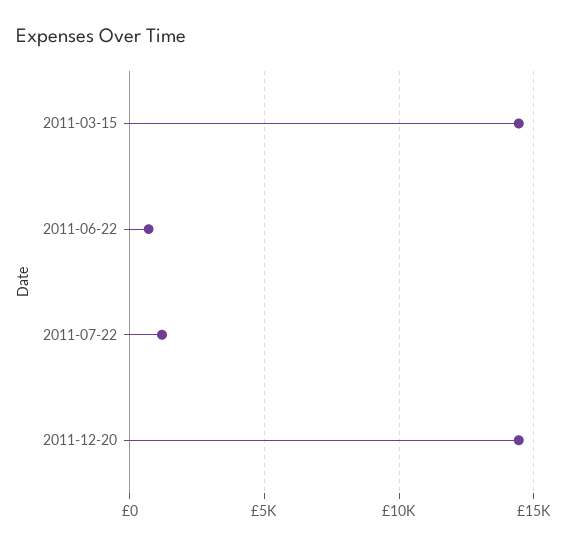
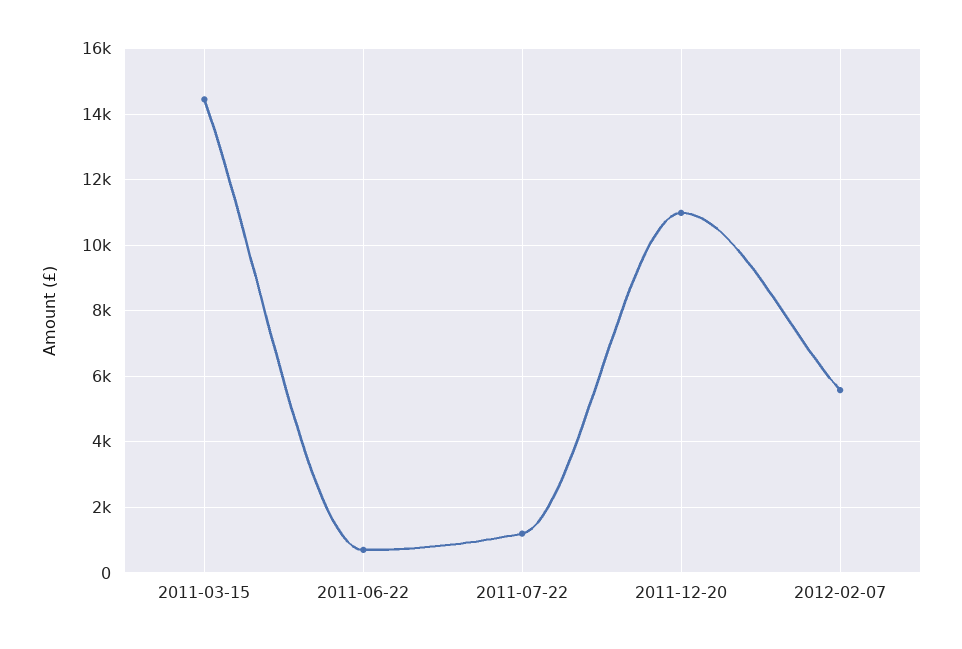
2011-12-20: 14500 -> 11000
2012-02-07: none -> 5600

